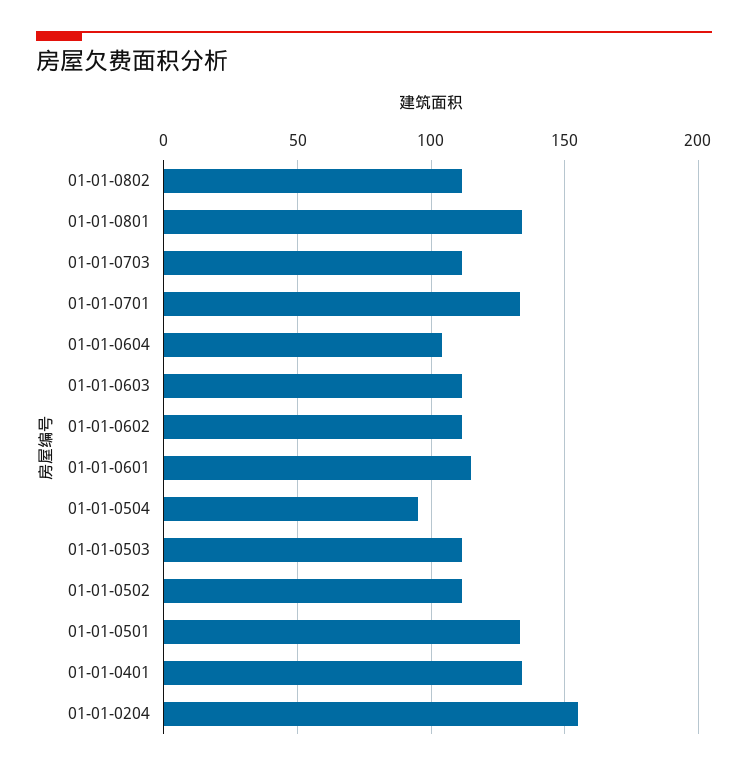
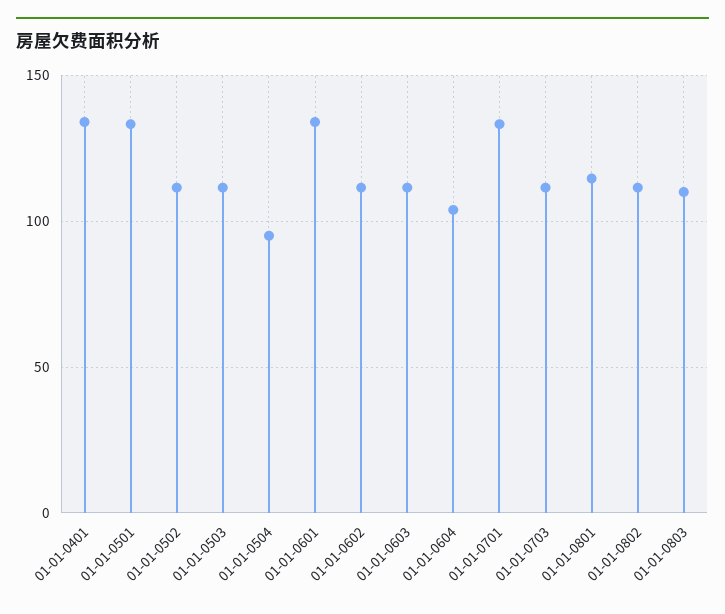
01-01-0801: 135 -> 115
01-01-0601: 115 -> 135
01-01-0204: 155 -> none
01-01-0803: none -> 110

